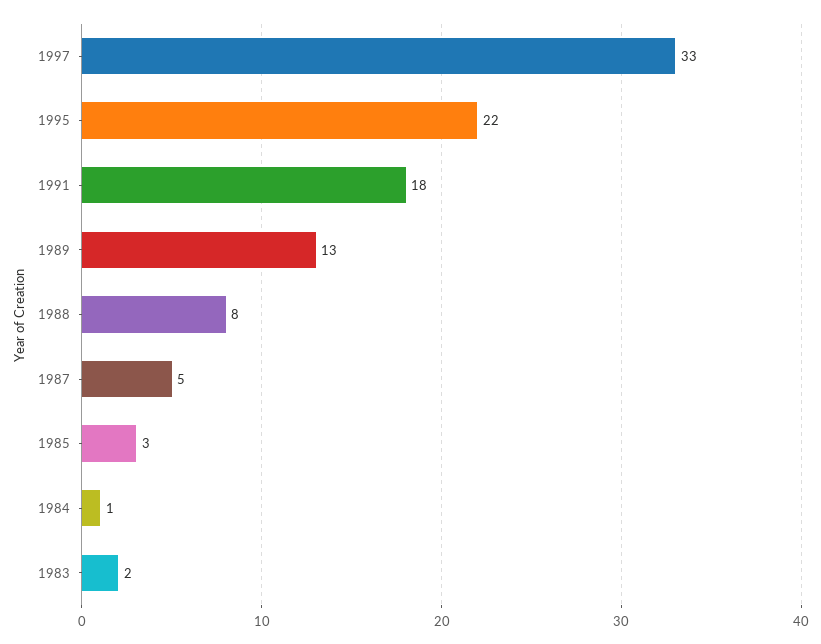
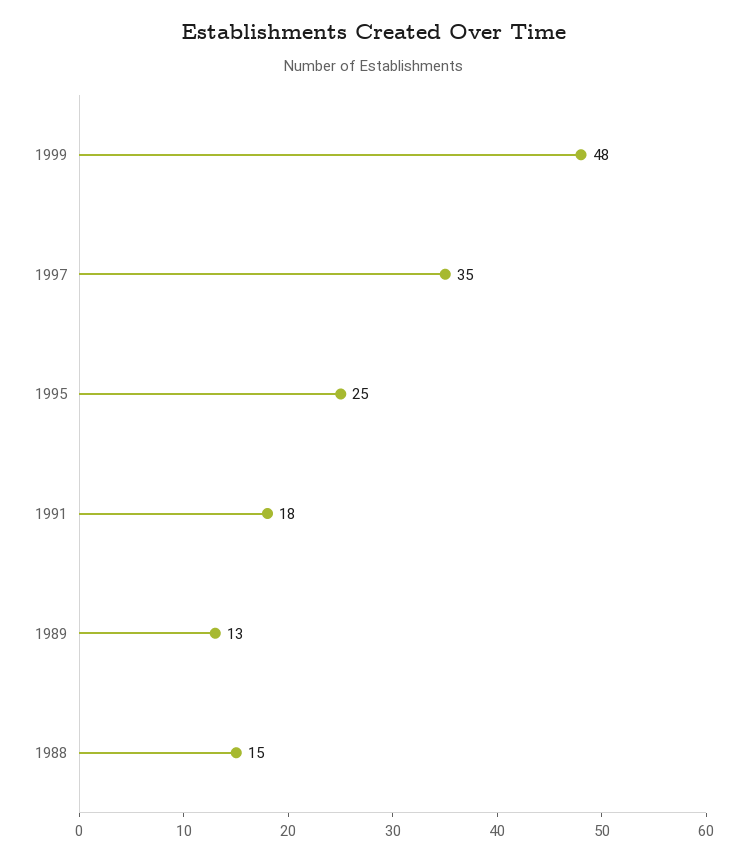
1997: 33 -> 35
1995: 22 -> 25
1988: 8 -> 15
1987: 5 -> none
1985: 3 -> none
1984: 1 -> none
1983: 2 -> none
1999: none -> 48

